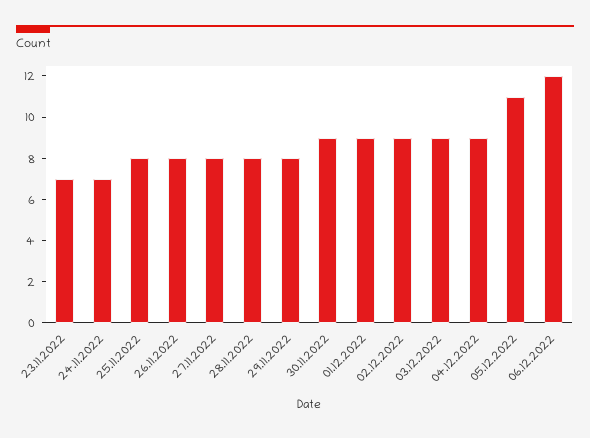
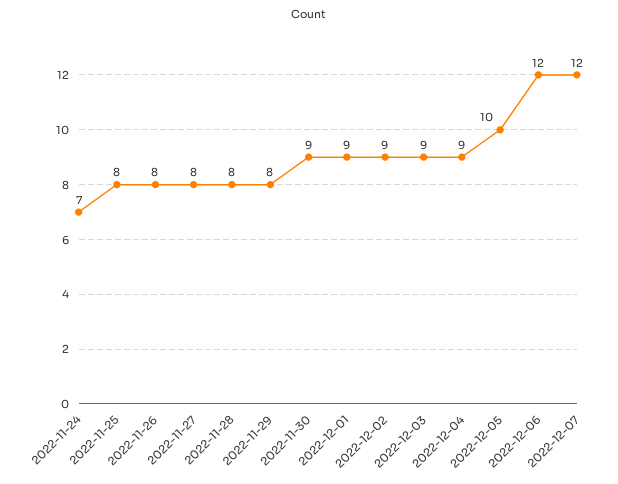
23.11.2022: 7 -> none
05.12.2022: 11 -> 10
2022-12-07: none -> 12

